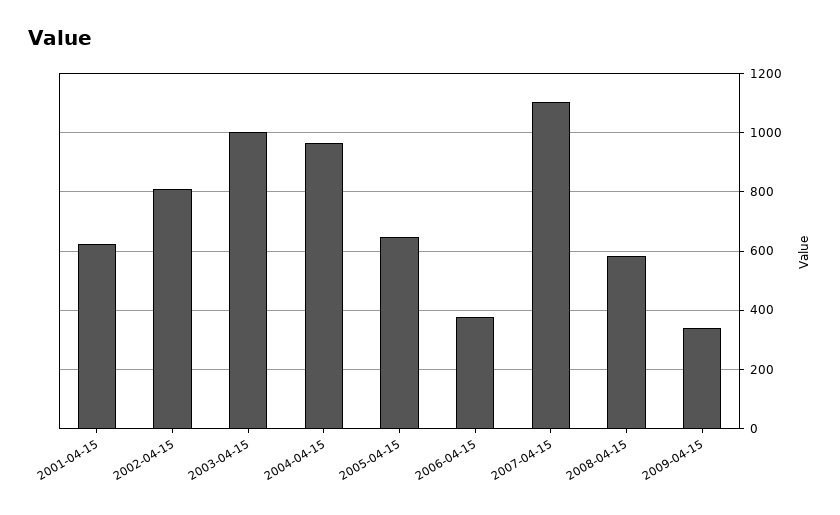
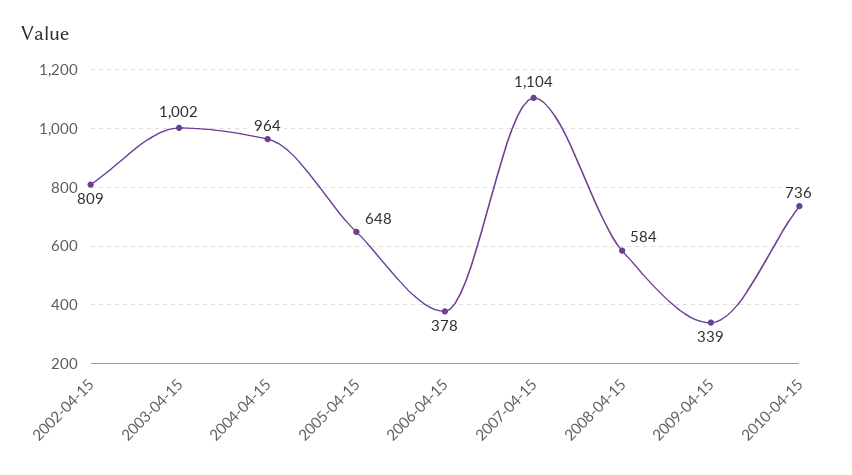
2001-04-15: 625 -> none
2010-04-15: none -> 736

